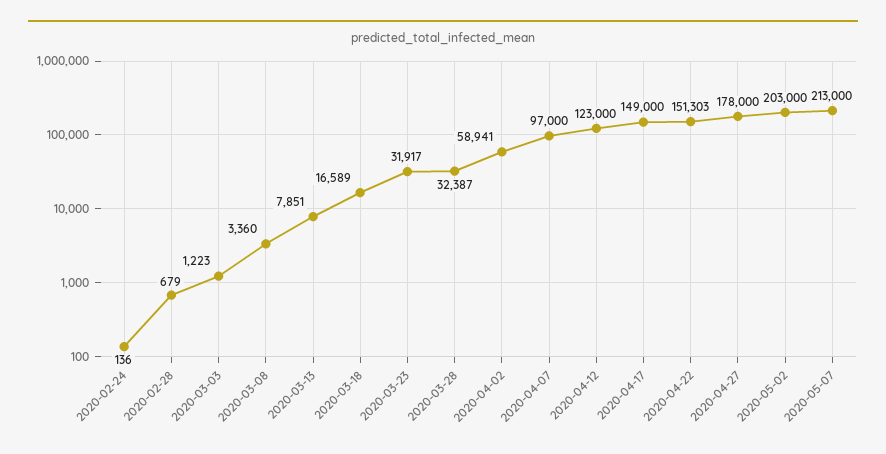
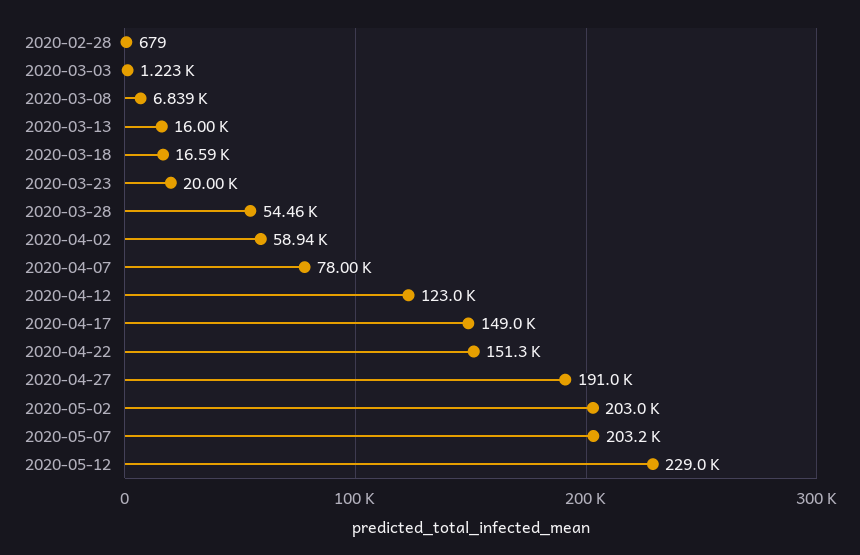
2020-02-24: 136 -> none
2020-03-08: 3360 -> 6839
2020-03-13: 7851 -> 16000
2020-03-23: 31917 -> 20000
2020-03-28: 32387 -> 54460
2020-04-07: 97000 -> 78000
2020-04-27: 178000 -> 191000
2020-05-07: 213000 -> 203200
2020-05-12: none -> 229000

